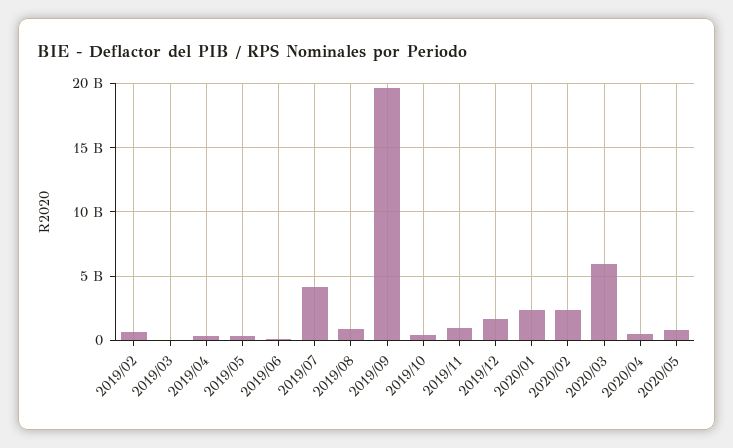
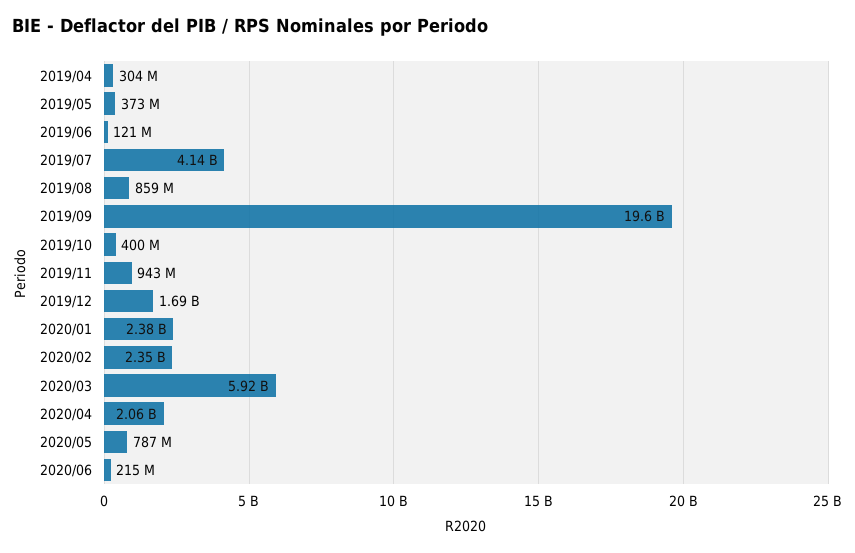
2019/02: 500000000 -> none
2019/03: 0 -> none
2020/04: 500000000 -> 2060000000
2020/06: none -> 215000000

